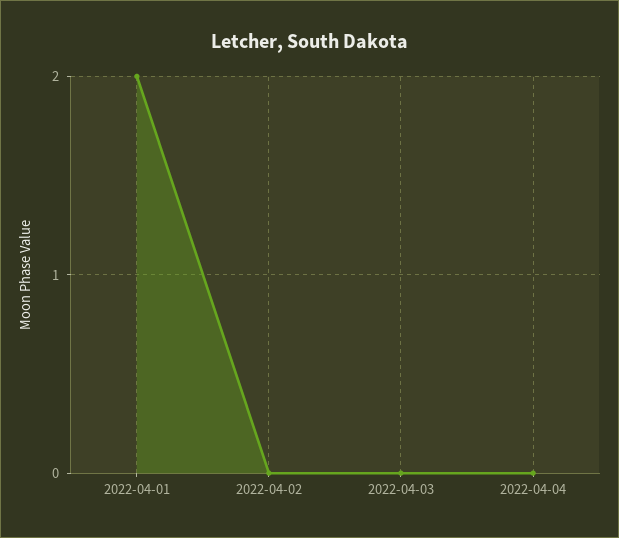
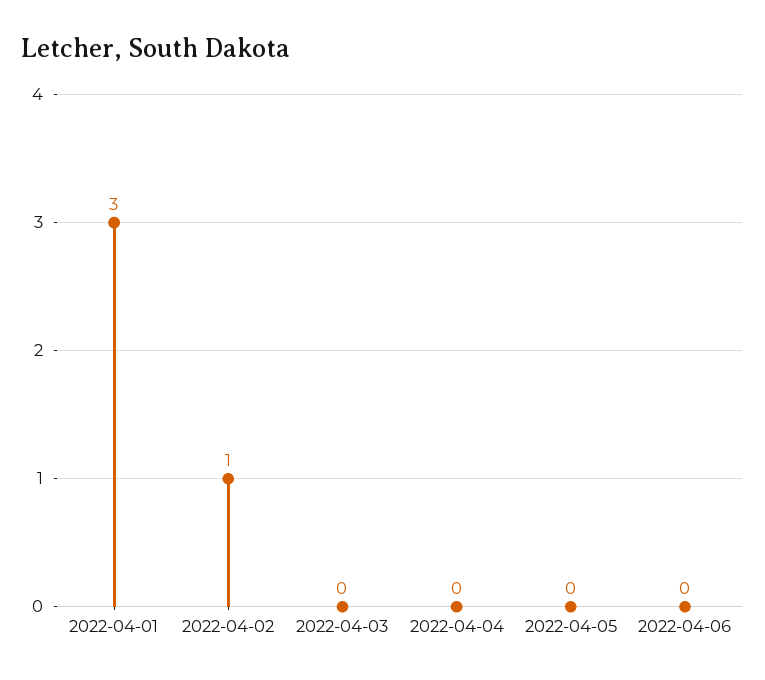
2022-04-01: 2 -> 3
2022-04-02: 0 -> 1
2022-04-05: none -> 0
2022-04-06: none -> 0

